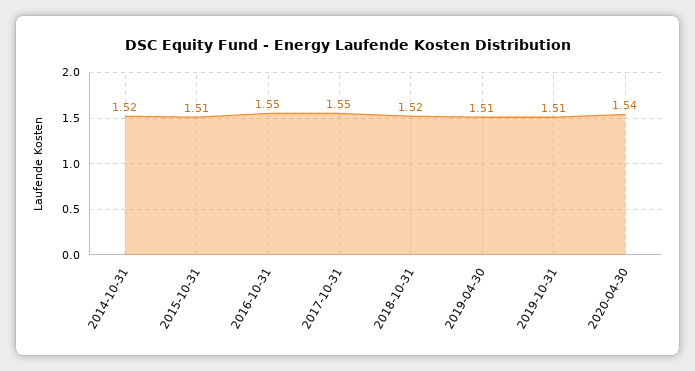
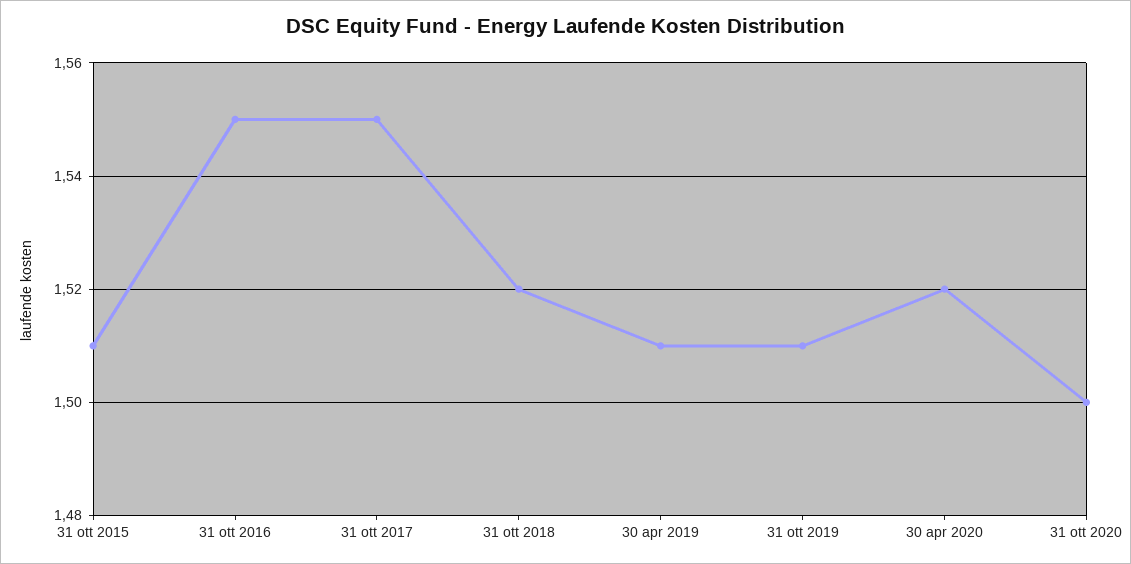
2014-10-31: 1.52 -> none
2020-04-30: 1.54 -> 1.52
31 ott 2020: none -> 1.5

